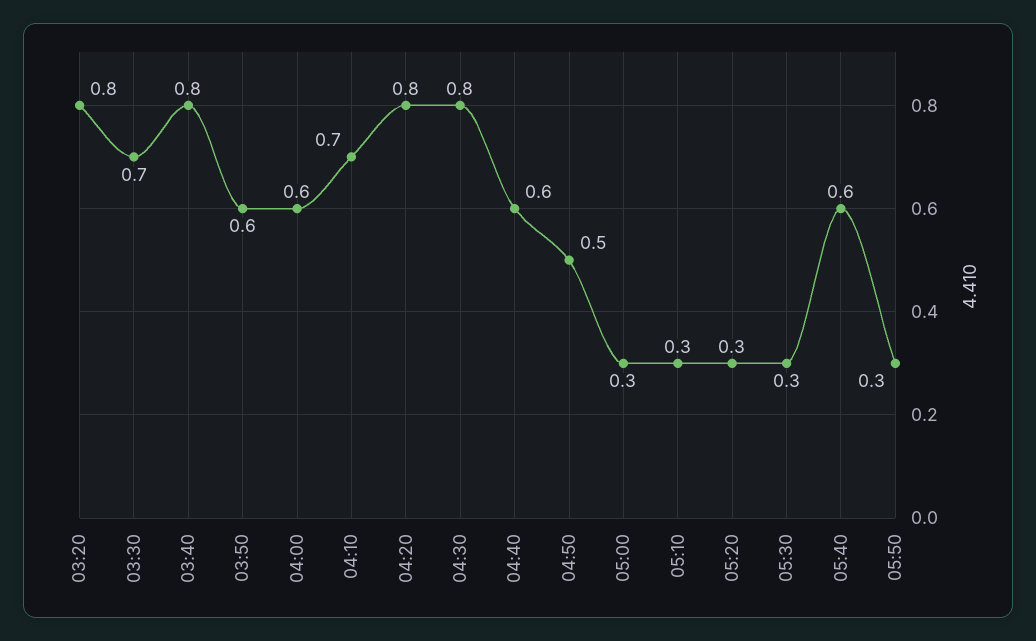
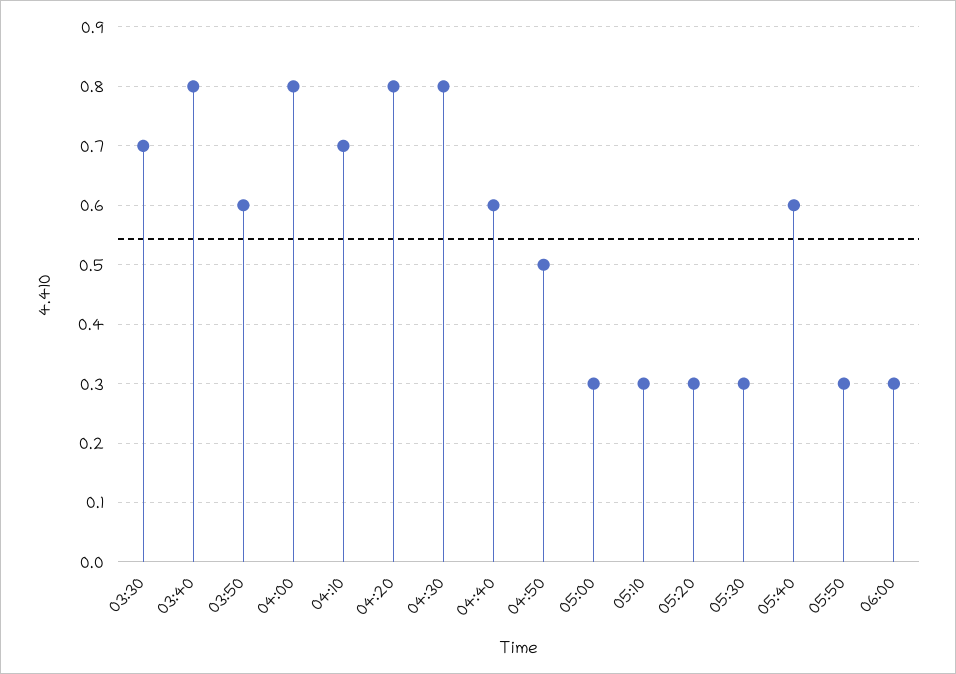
03:20: 0.8 -> none
04:00: 0.6 -> 0.8
06:00: none -> 0.3

